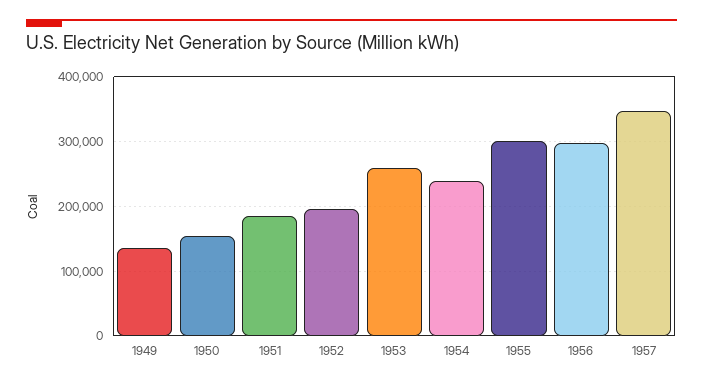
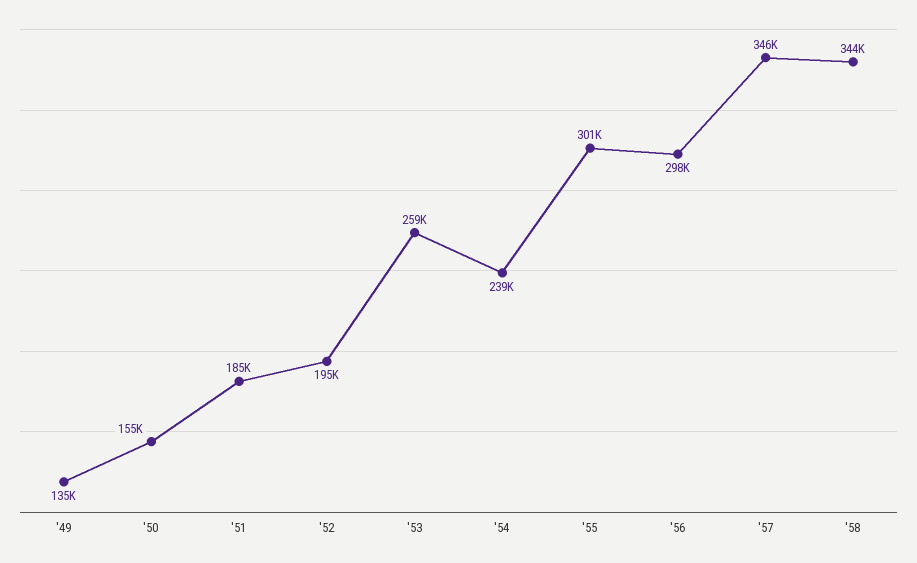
'58: none -> 344000

